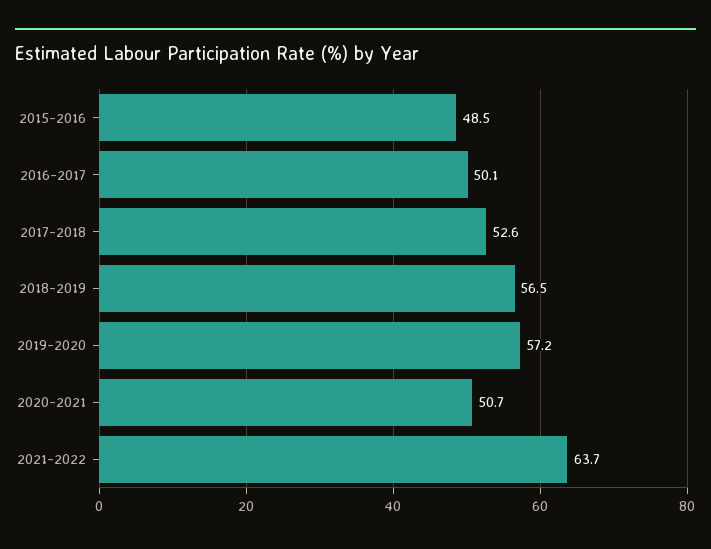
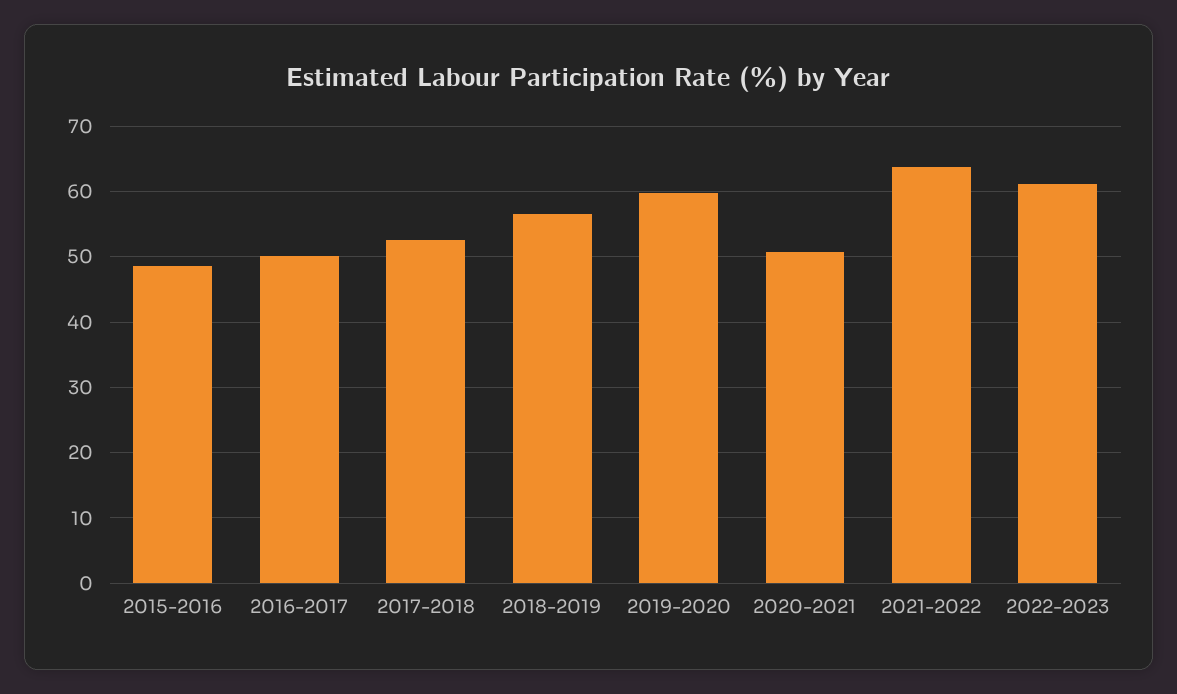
2019-2020: 57.2 -> 60
2022-2023: none -> 61

